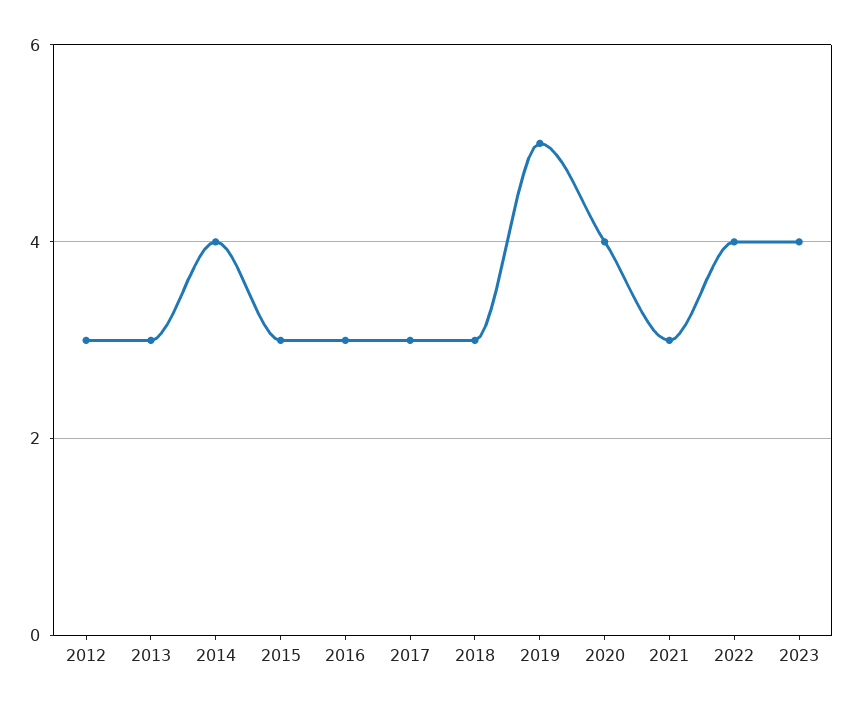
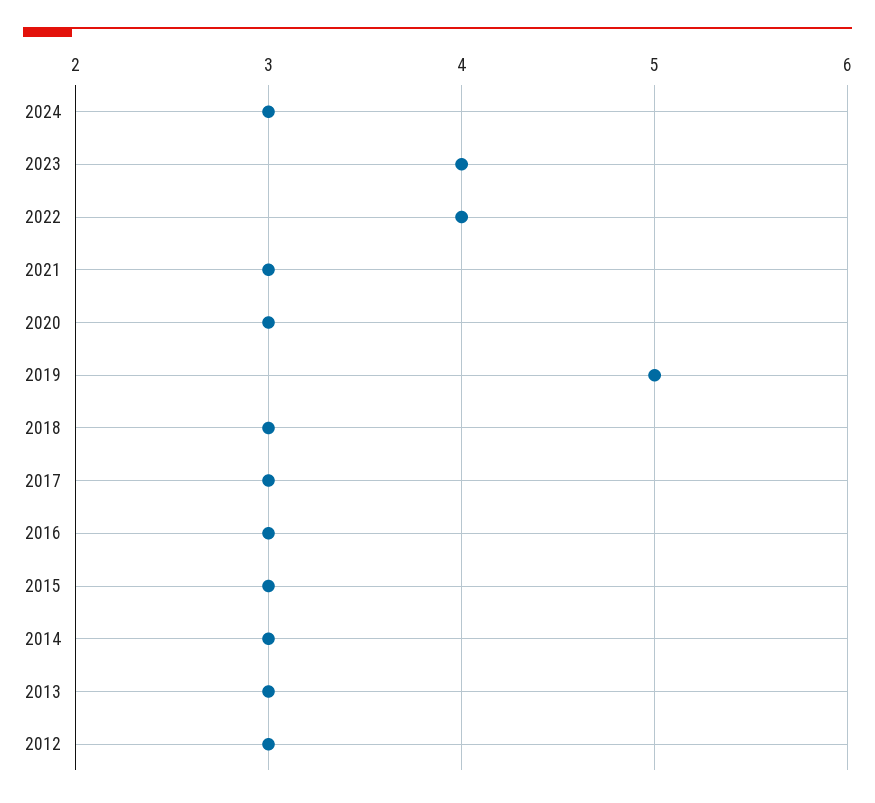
2014: 4 -> 3
2020: 4 -> 3
2024: none -> 3

